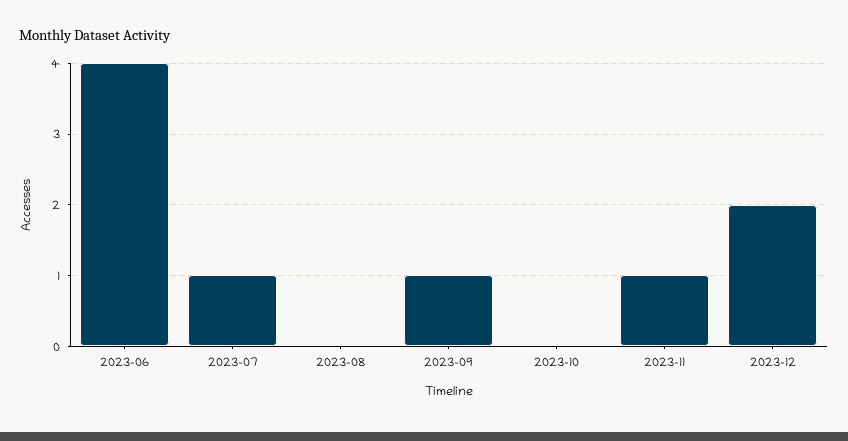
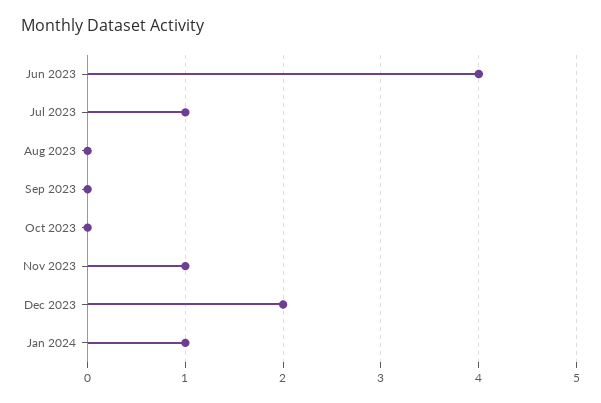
2023-09: 1 -> 0
Jan 2024: none -> 1

